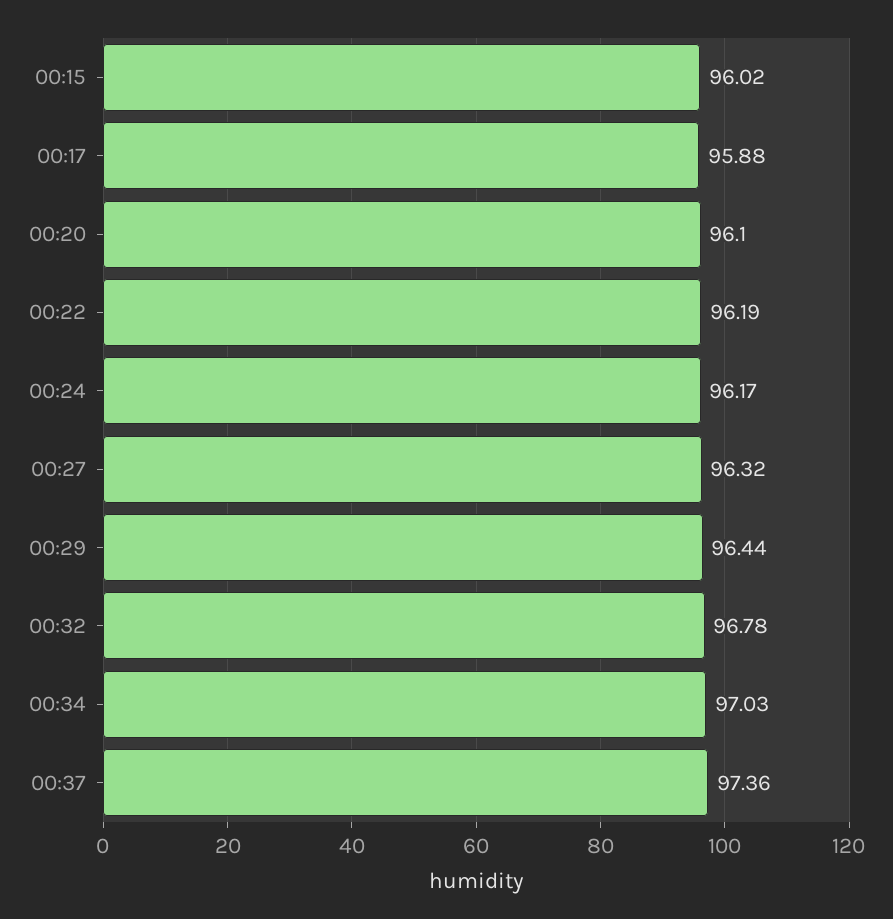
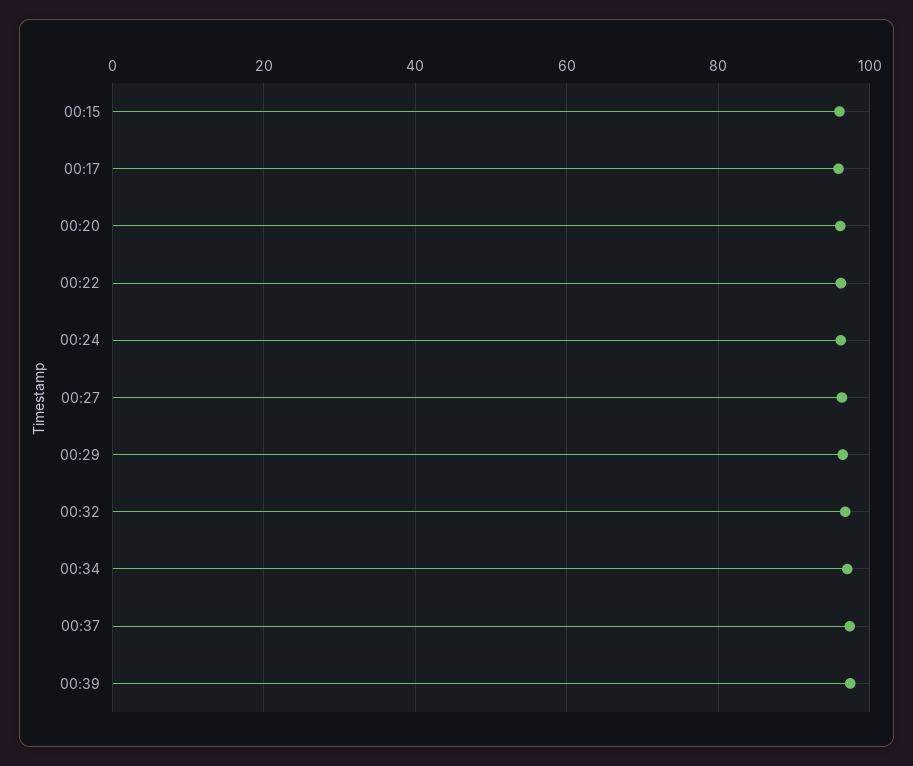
00:39: none -> 98

